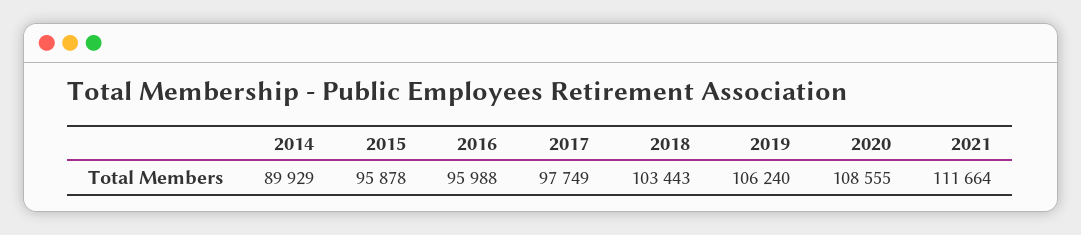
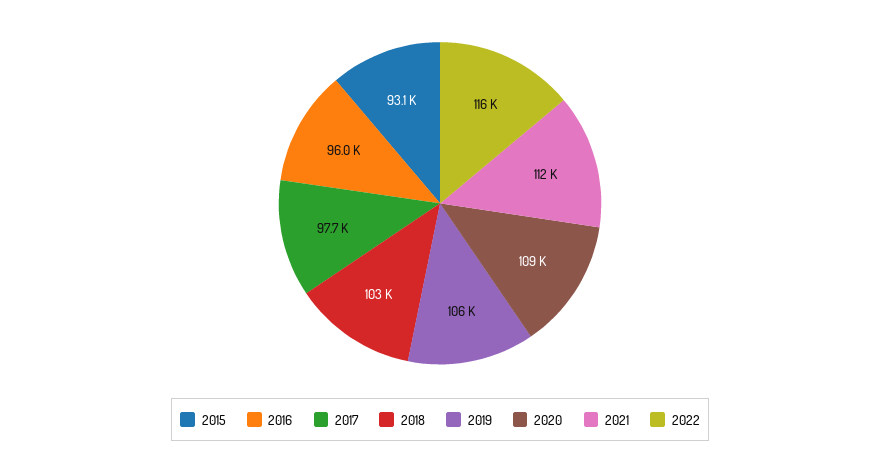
2014: 89929 -> none
2015: 95878 -> 93100
2022: none -> 116000

